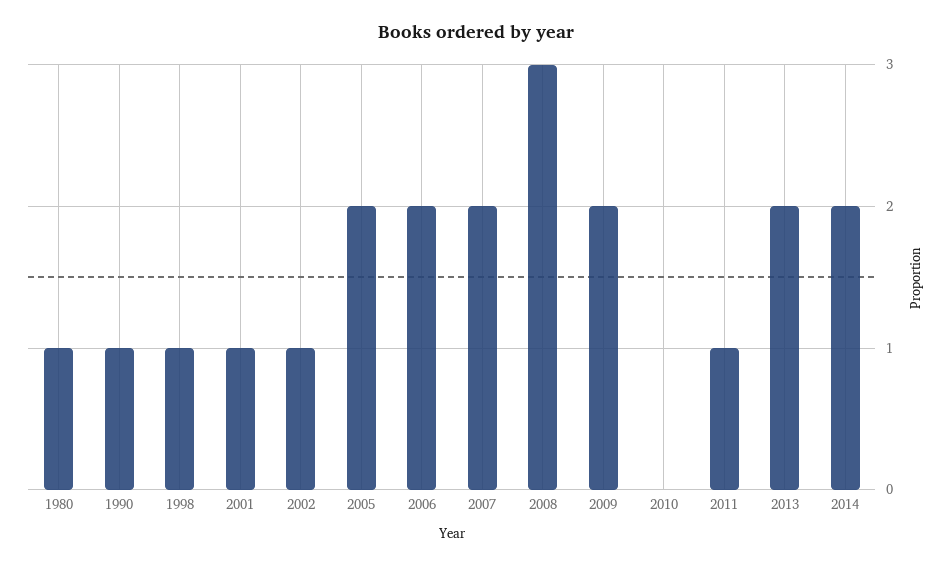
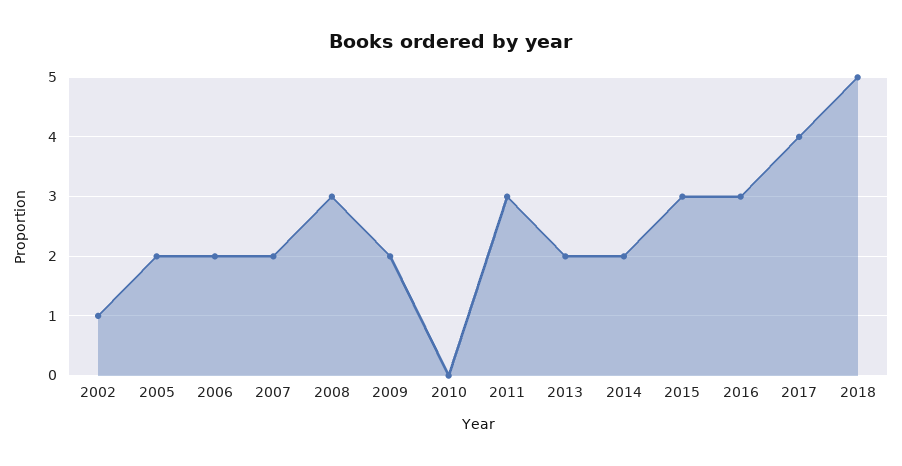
1980: 1 -> none
1990: 1 -> none
1998: 1 -> none
2001: 1 -> none
2011: 1 -> 3
2015: none -> 3
2016: none -> 3
2017: none -> 4
2018: none -> 5

